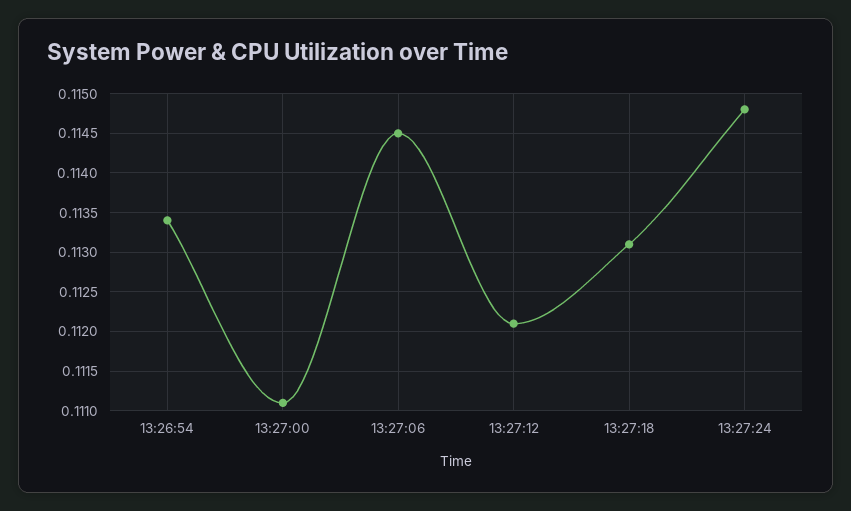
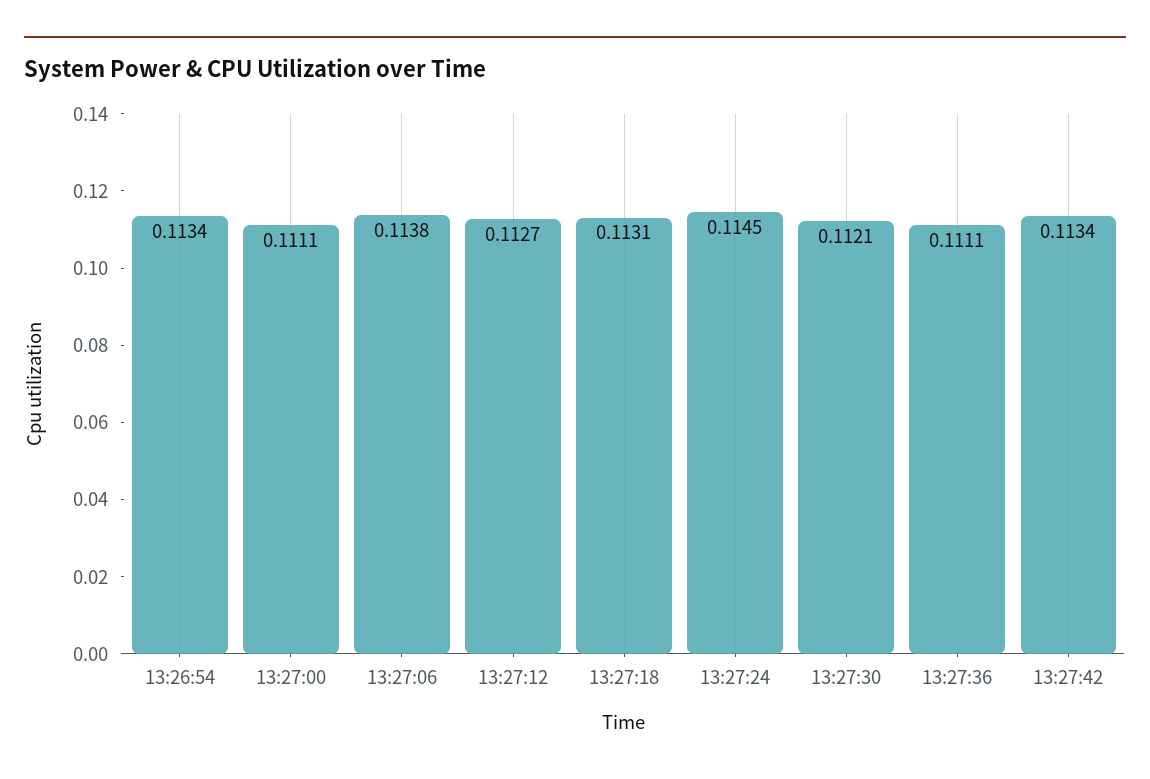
13:27:06: 0.1145 -> 0.1138
13:27:12: 0.1121 -> 0.1127
13:27:24: 0.1148 -> 0.1145
13:27:30: none -> 0.1121
13:27:36: none -> 0.1111
13:27:42: none -> 0.1134

